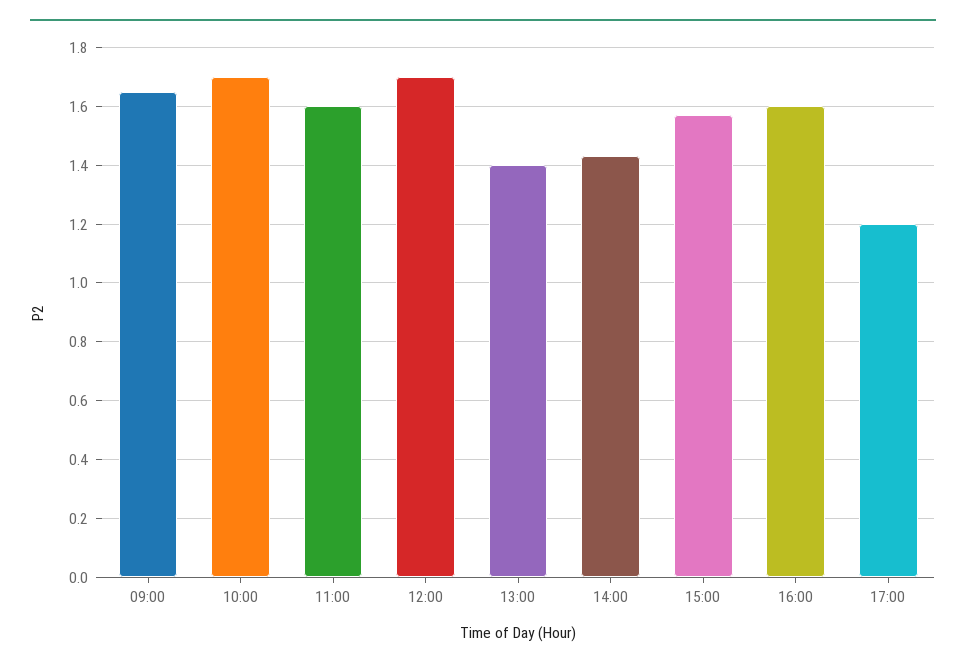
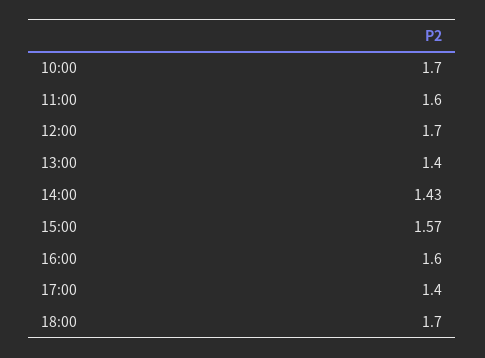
09:00: 1.65 -> none
17:00: 1.2 -> 1.4
18:00: none -> 1.7

